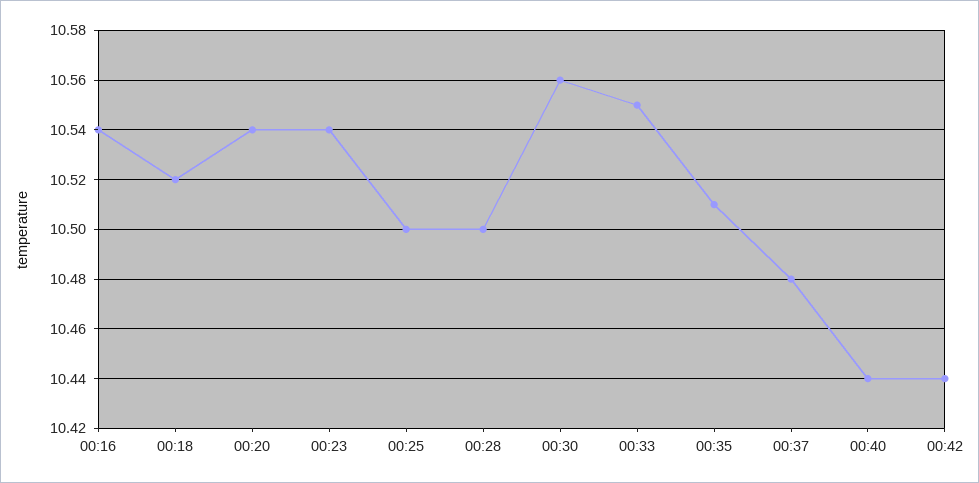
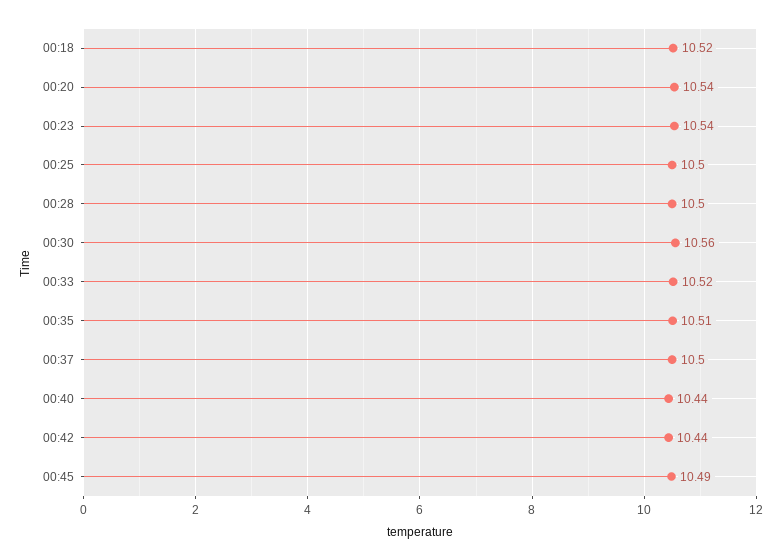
00:16: 10.54 -> none
00:33: 10.55 -> 10.52
00:37: 10.48 -> 10.5
00:45: none -> 10.49

